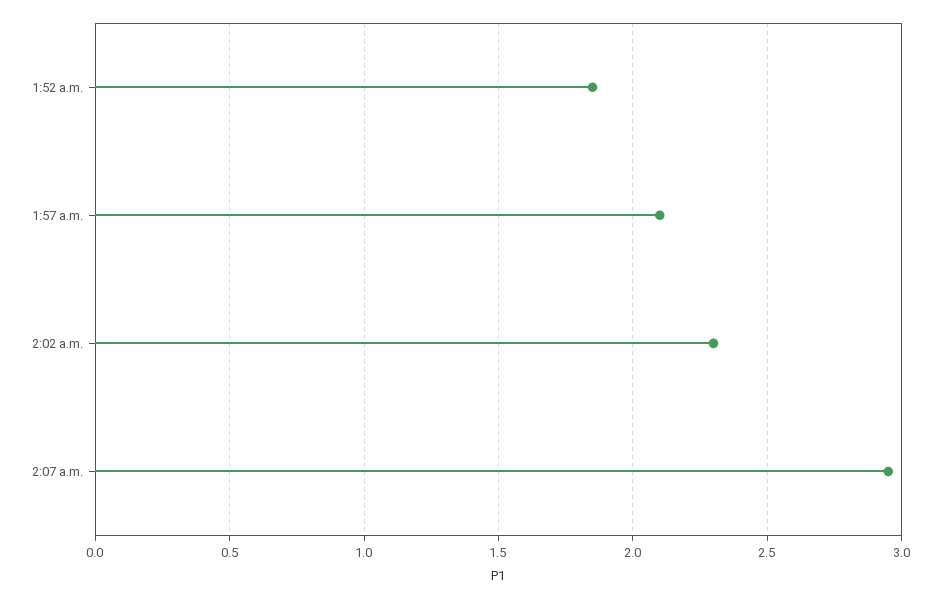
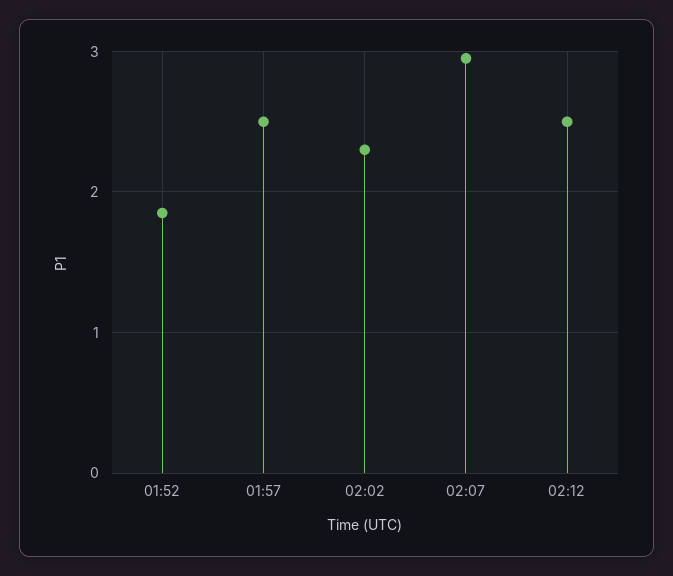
1:57 a.m.: 2.1 -> 2.5
02:12: none -> 2.5

